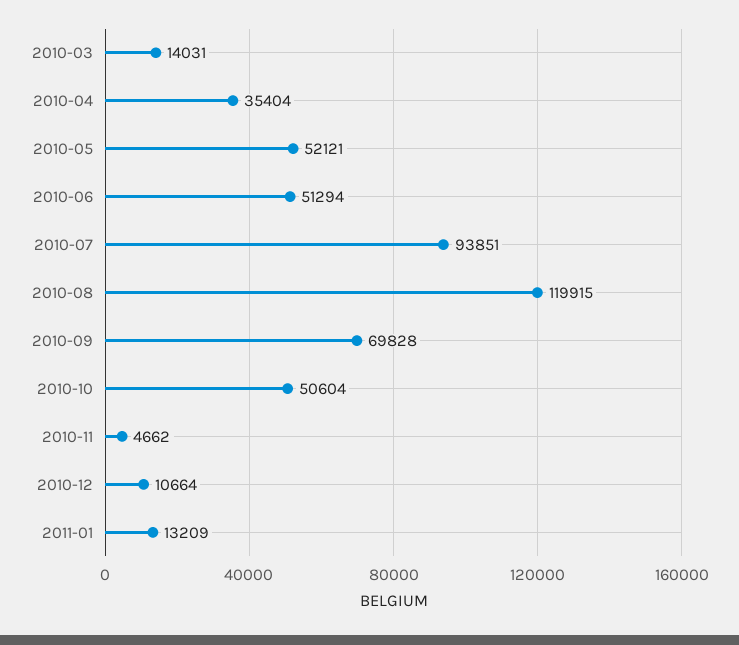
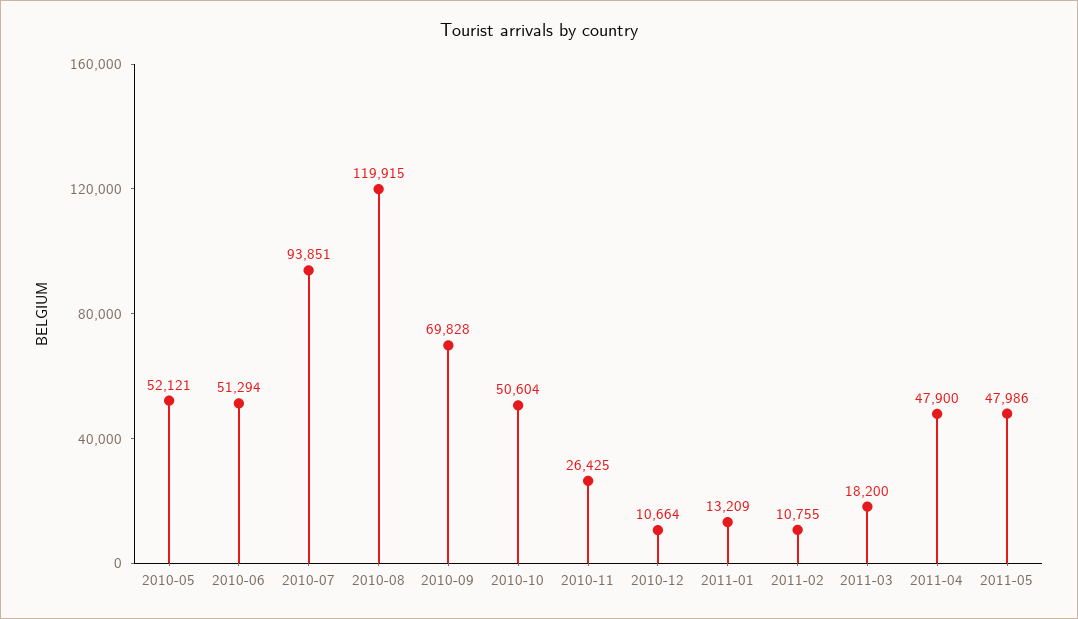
2010-03: 14031 -> none
2010-04: 35404 -> none
2010-11: 4662 -> 26425
2011-02: none -> 10755
2011-03: none -> 18200
2011-04: none -> 47900
2011-05: none -> 47986

